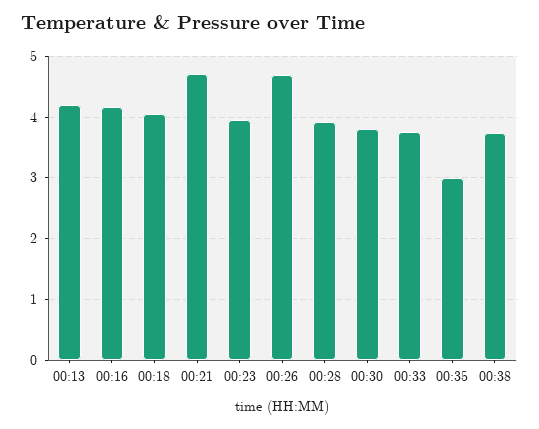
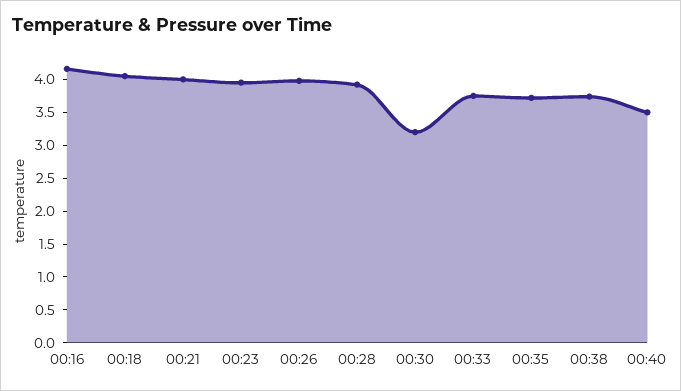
00:13: 4.2 -> none
00:21: 4.7 -> 4
00:26: 4.7 -> 4
00:30: 3.8 -> 3.25
00:35: 3 -> 3.75
00:40: none -> 3.5

